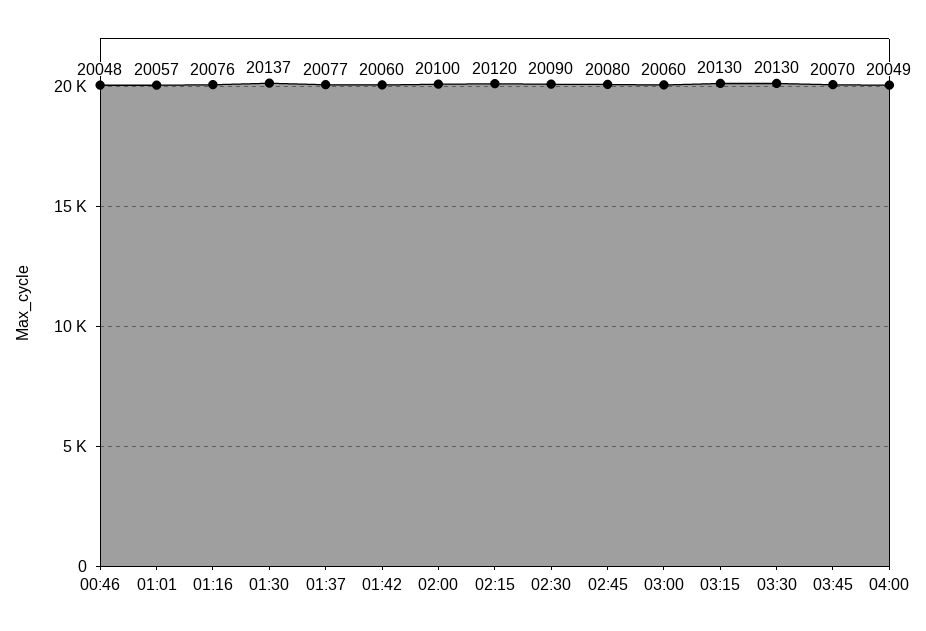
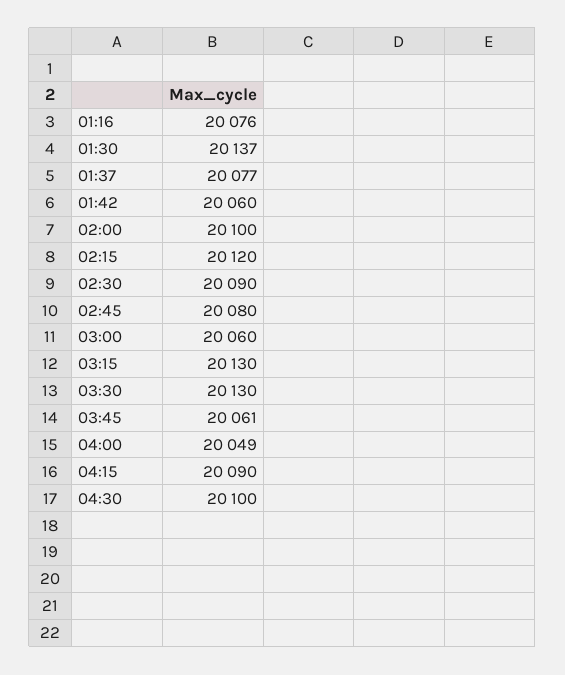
00:46: 20048 -> none
01:01: 20057 -> none
03:45: 20070 -> 20061
04:15: none -> 20090
04:30: none -> 20100

